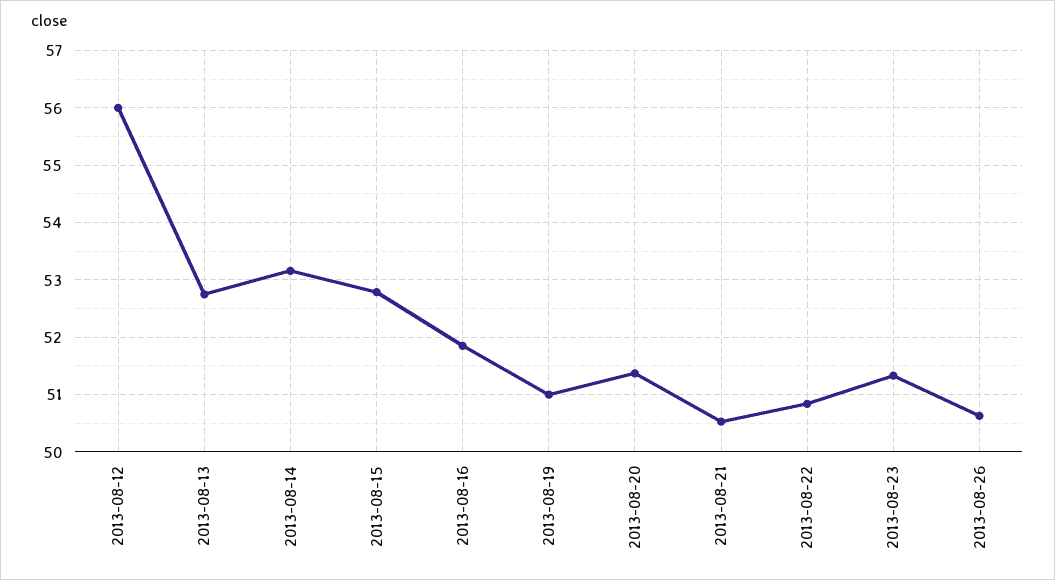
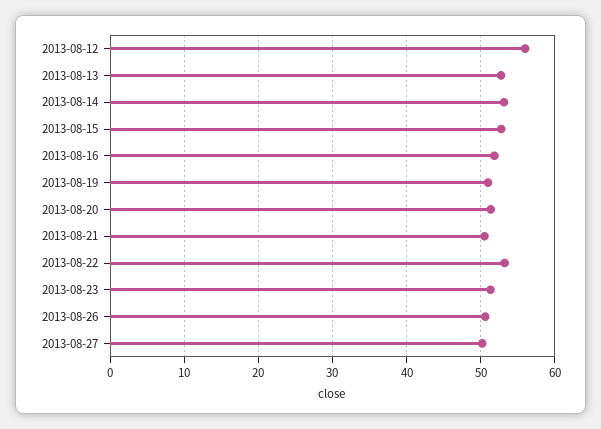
2013-08-22: 50.8 -> 53
2013-08-27: none -> 50

